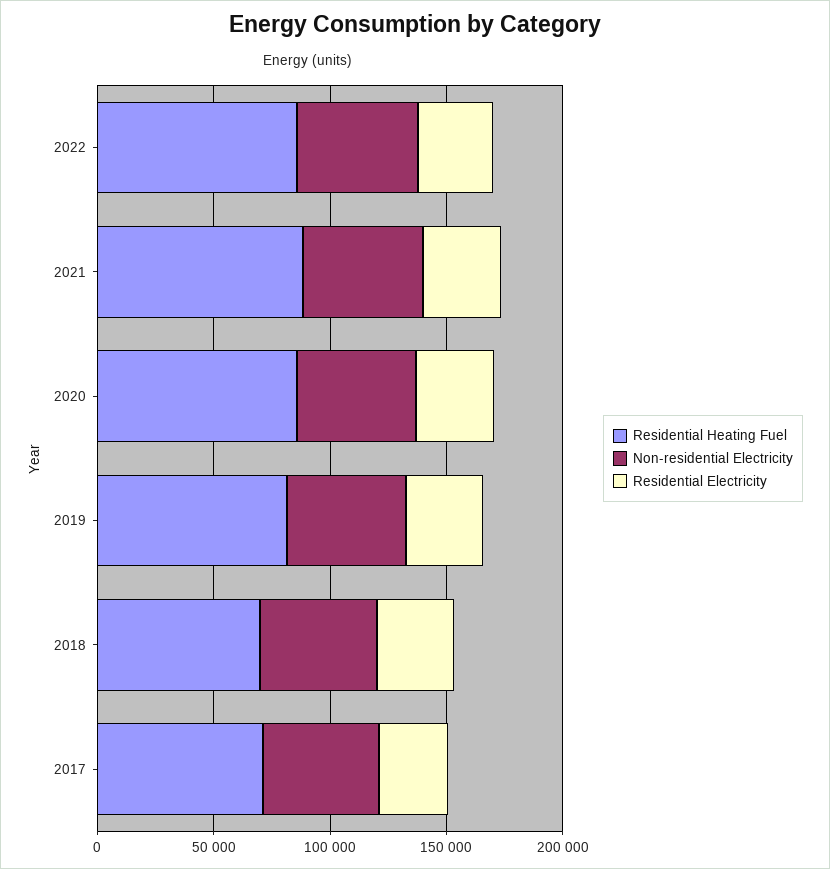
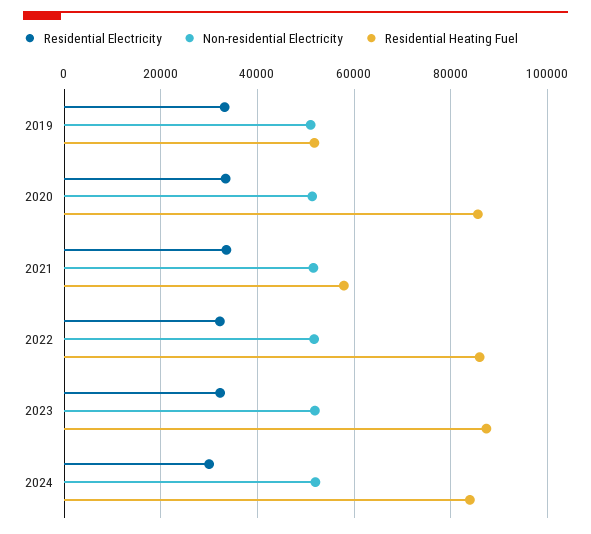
Residential Heating Fuel, 2021: 90000 -> 58000
Residential Heating Fuel, 2019: 80000 -> 52000
Residential Heating Fuel, 2018: 70000 -> none
Non-residential Electricity, 2018: 50000 -> none
Residential Electricity, 2018: 30000 -> none
Residential Heating Fuel, 2017: 70000 -> none
Non-residential Electricity, 2017: 50000 -> none
Residential Electricity, 2017: 30000 -> none
Residential Electricity, 2023: none -> 32000
Non-residential Electricity, 2023: none -> 52000
Residential Heating Fuel, 2023: none -> 88000
Residential Electricity, 2024: none -> 30000
Non-residential Electricity, 2024: none -> 52000
Residential Heating Fuel, 2024: none -> 84000

